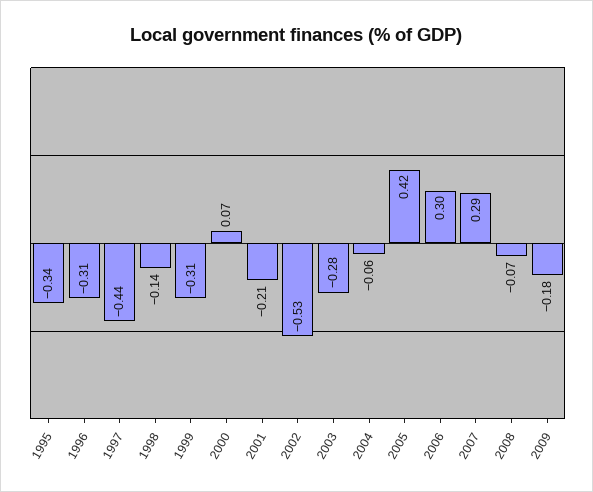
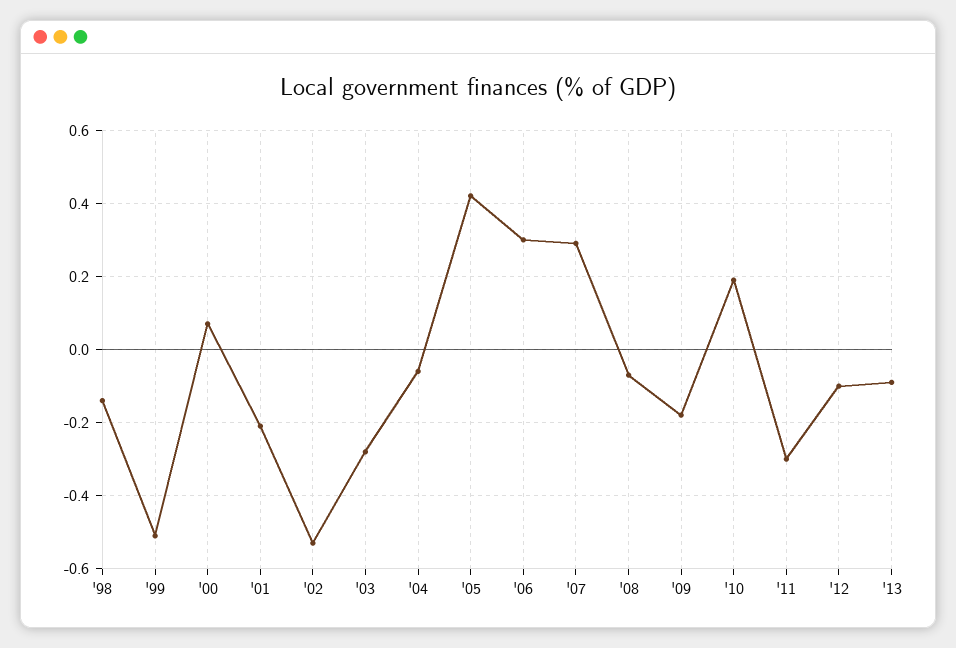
1995: -0.34 -> none
1996: -0.31 -> none
1997: -0.44 -> none
1999: -0.31 -> -0.5
'10: none -> 0.2
'11: none -> -0.3
'12: none -> -0.1
'13: none -> -0.1

